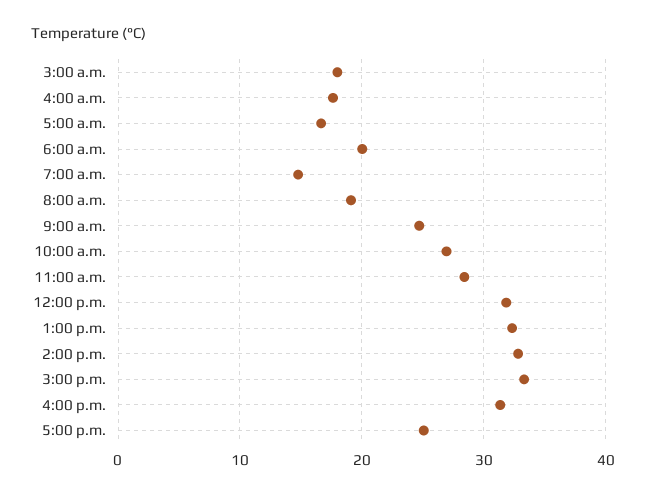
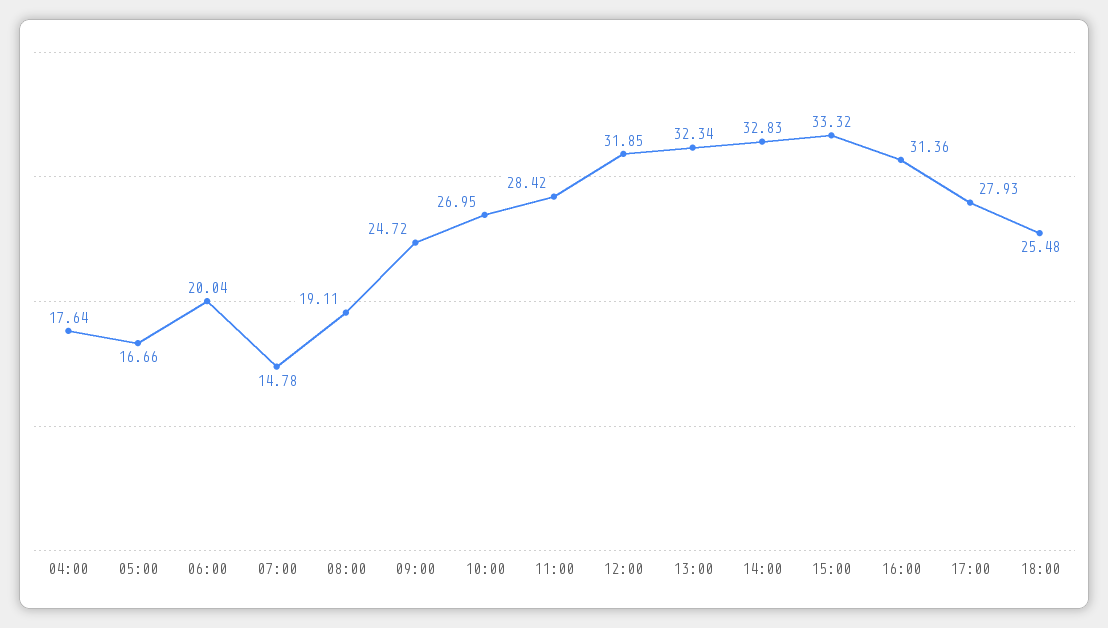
3:00 a.m.: 18 -> none
5:00 p.m.: 25 -> 27.93
18:00: none -> 25.48

